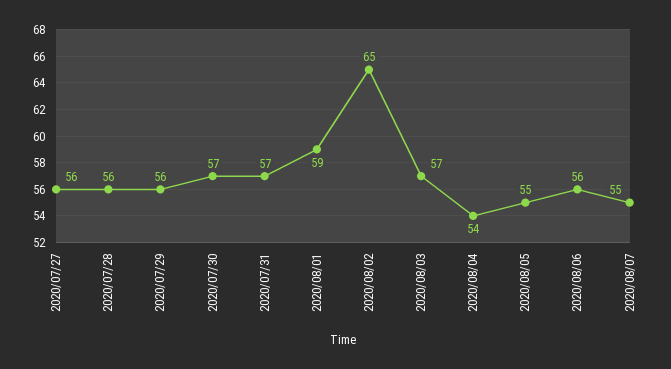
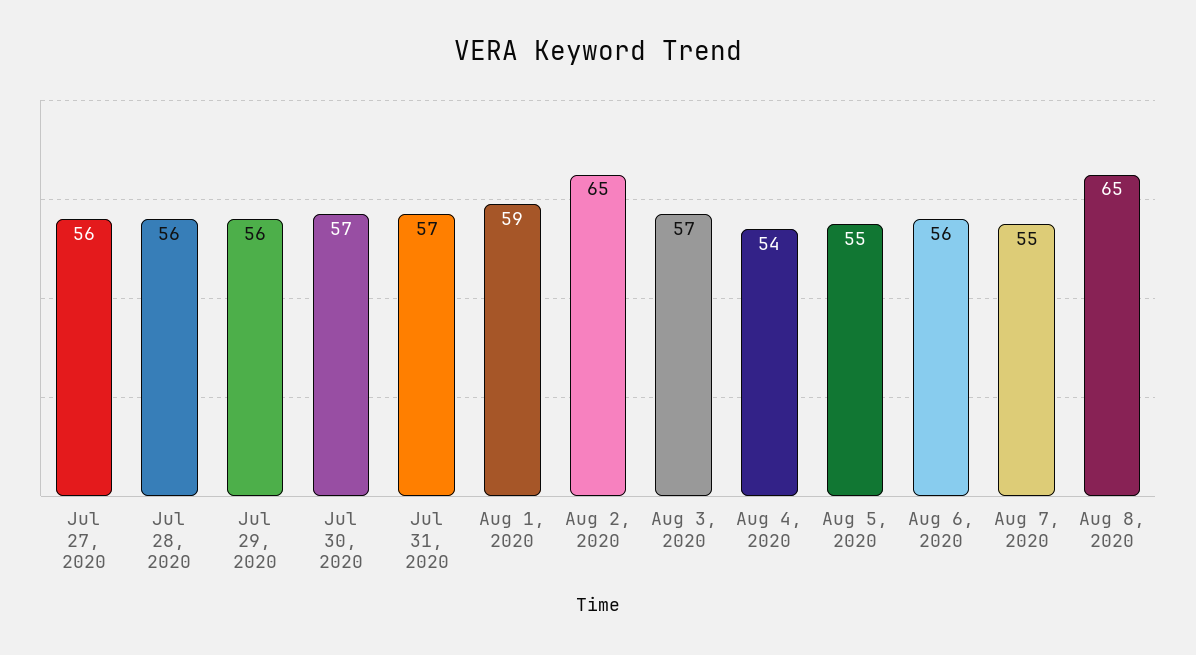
Aug 8, 2020: none -> 65

